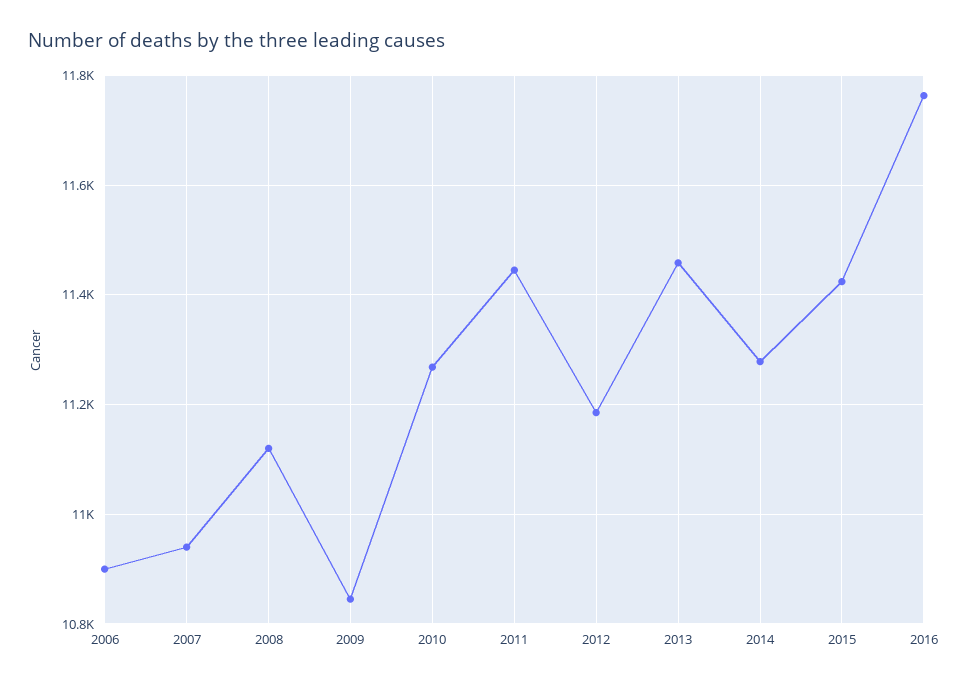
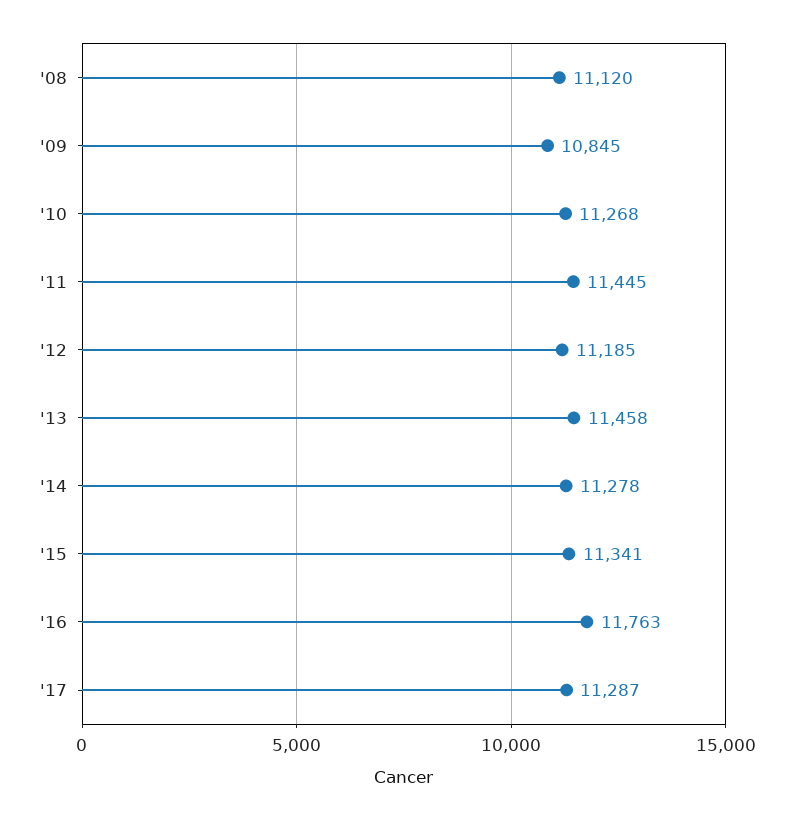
2006: 10900 -> none
2007: 10940 -> none
2015: 11420 -> 11341
'17: none -> 11287

